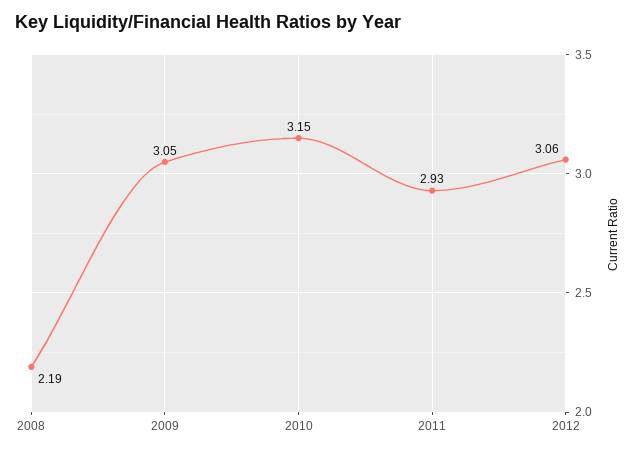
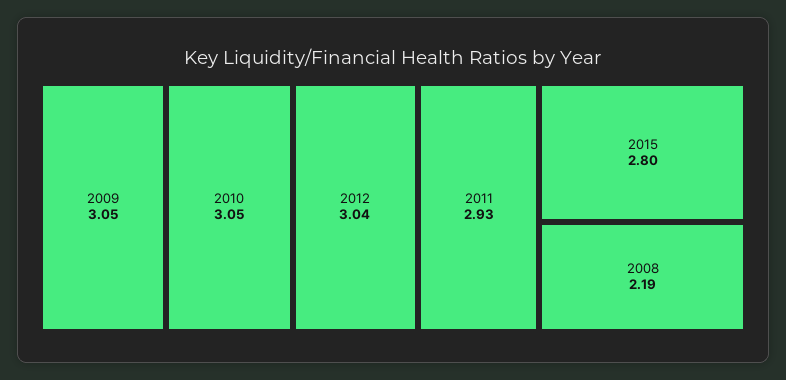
2010: 3.15 -> 3.05
2012: 3.06 -> 3.04
2015: none -> 2.8

